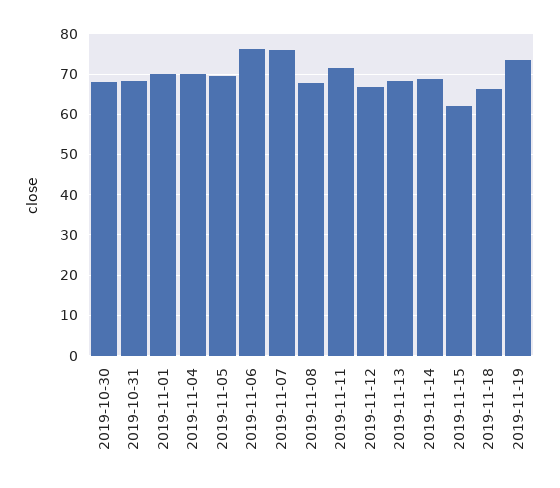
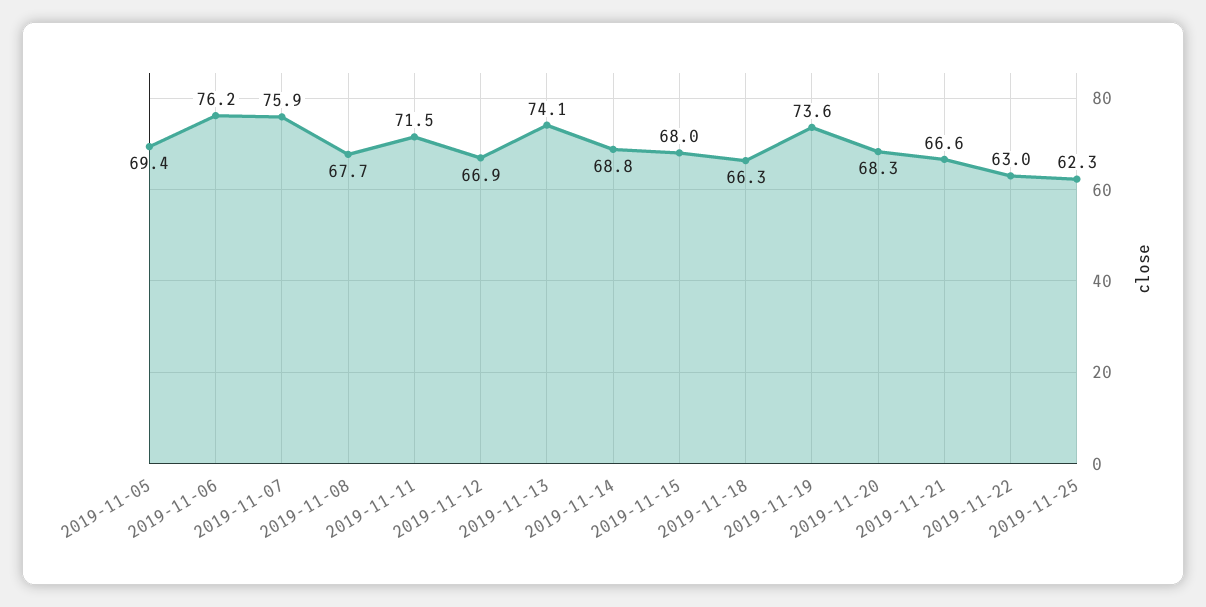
2019-10-30: 68 -> none
2019-10-31: 68 -> none
2019-11-01: 70 -> none
2019-11-04: 70 -> none
2019-11-13: 68 -> 74.1
2019-11-15: 62 -> 68
2019-11-20: none -> 68.3
2019-11-21: none -> 66.6
2019-11-22: none -> 63
2019-11-25: none -> 62.3

